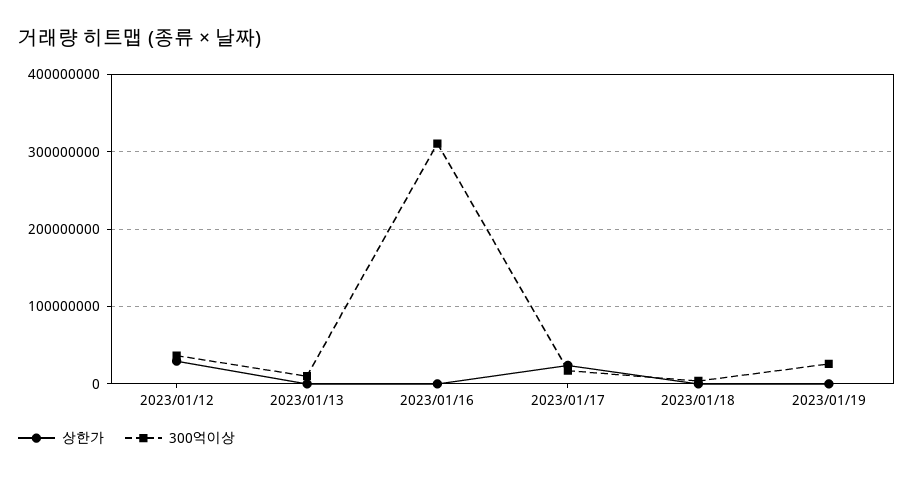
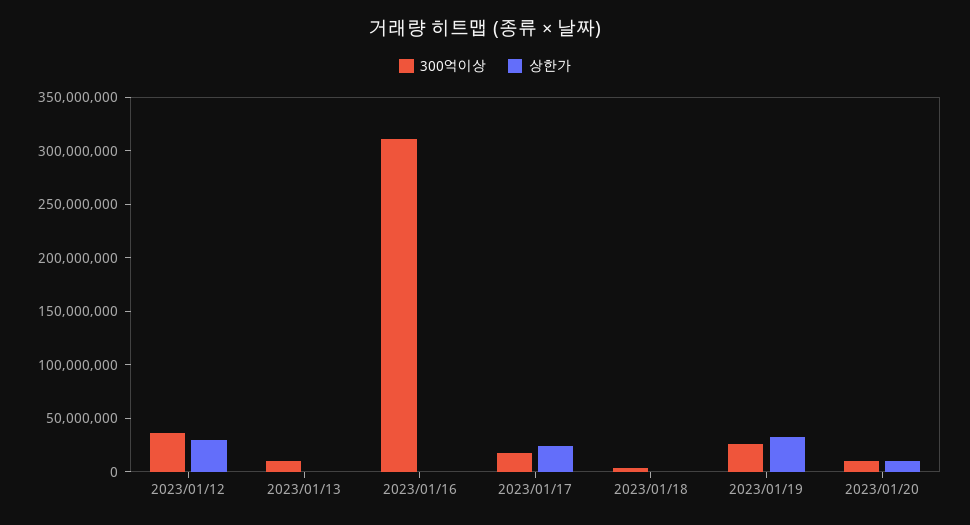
상한가, 2023/01/19: 0 -> 30000000
300억이상, 2023/01/20: none -> 10000000
상한가, 2023/01/20: none -> 10000000

